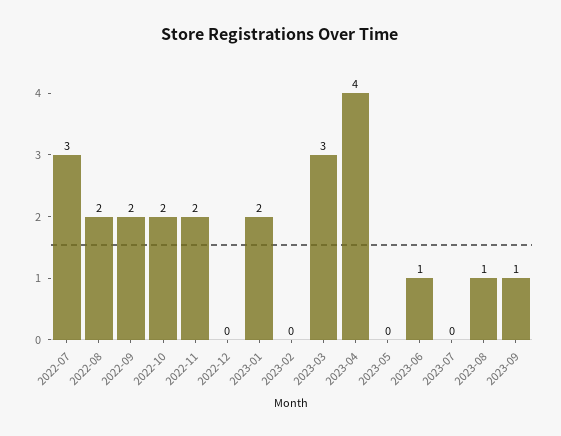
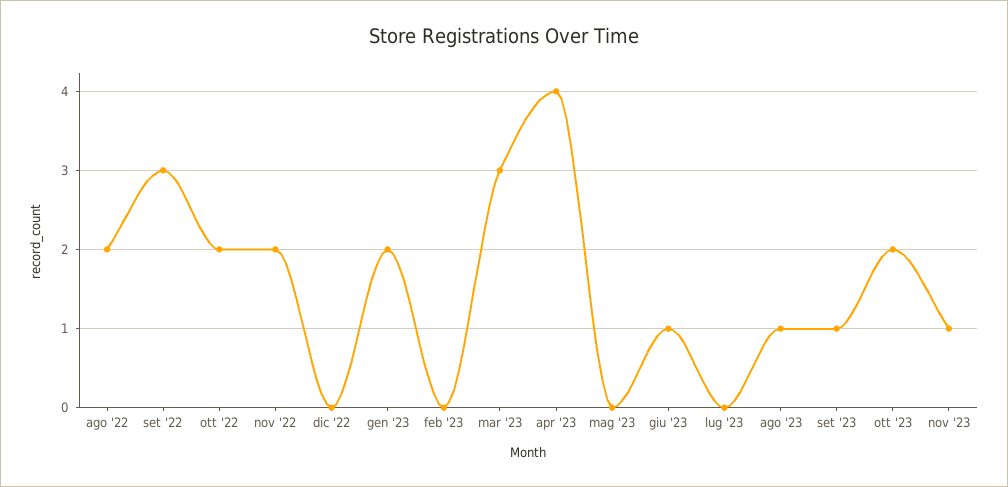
2022-07: 3 -> none
2022-09: 2 -> 3
ott '23: none -> 2
nov '23: none -> 1

